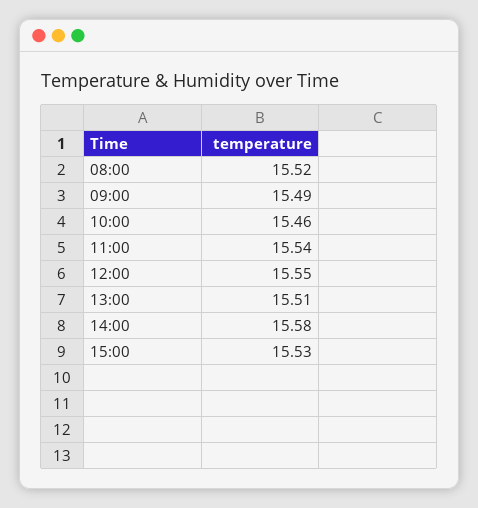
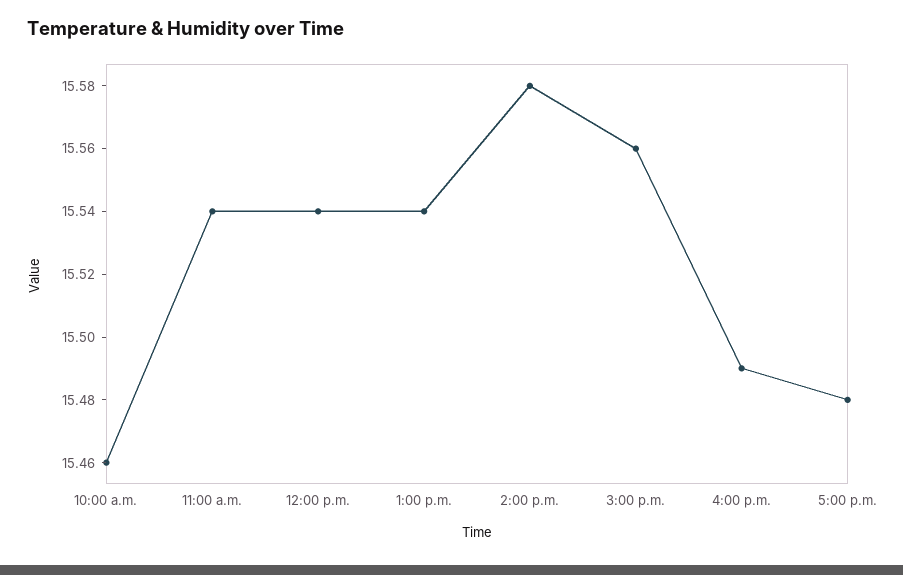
08:00: 15.52 -> none
09:00: 15.49 -> none
12:00: 15.55 -> 15.54
13:00: 15.51 -> 15.54
15:00: 15.53 -> 15.56
4:00 p.m.: none -> 15.49
5:00 p.m.: none -> 15.48

